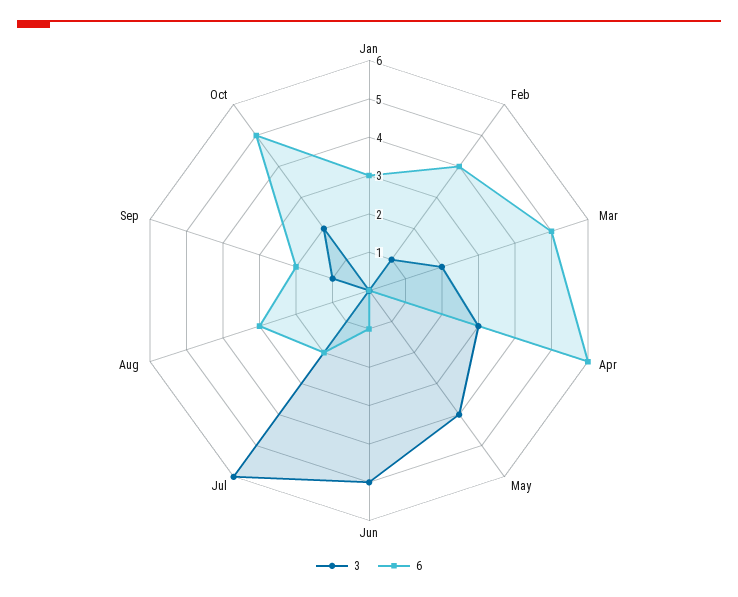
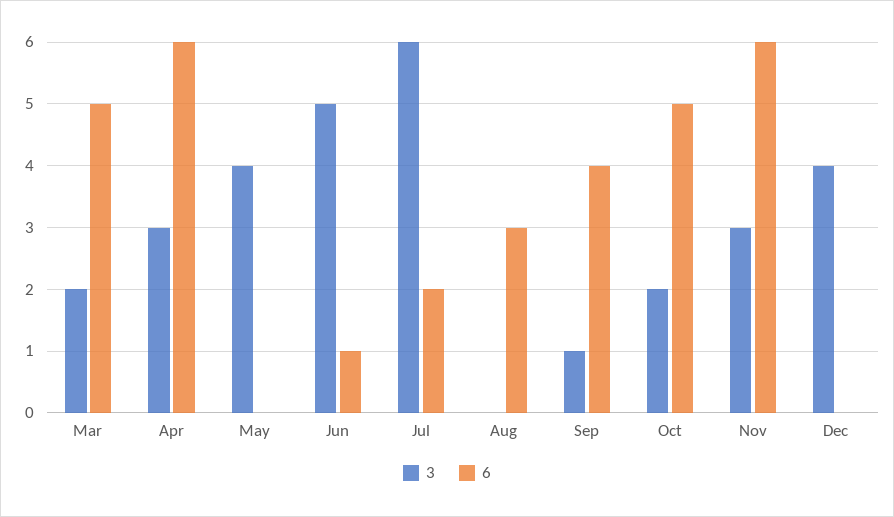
3, Jan: 0 -> none
6, Jan: 3 -> none
3, Feb: 1 -> none
6, Feb: 4 -> none
6, Sep: 2 -> 4
3, Nov: none -> 3
6, Nov: none -> 6
3, Dec: none -> 4
6, Dec: none -> 0

